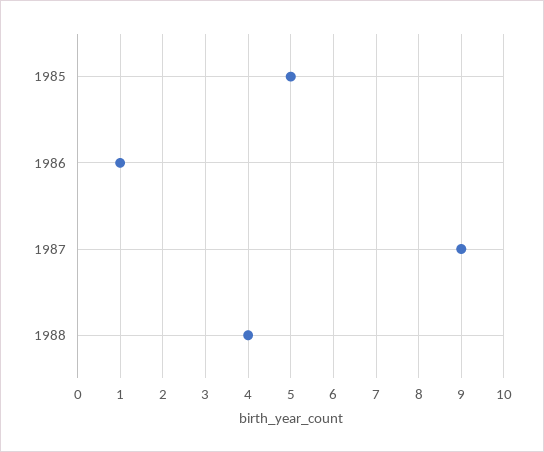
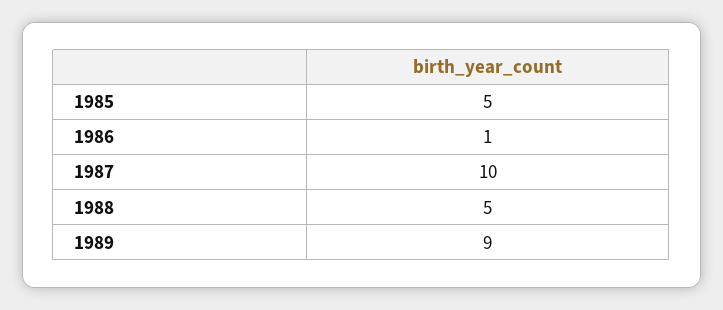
1987: 9 -> 10
1988: 4 -> 5
1989: none -> 9

